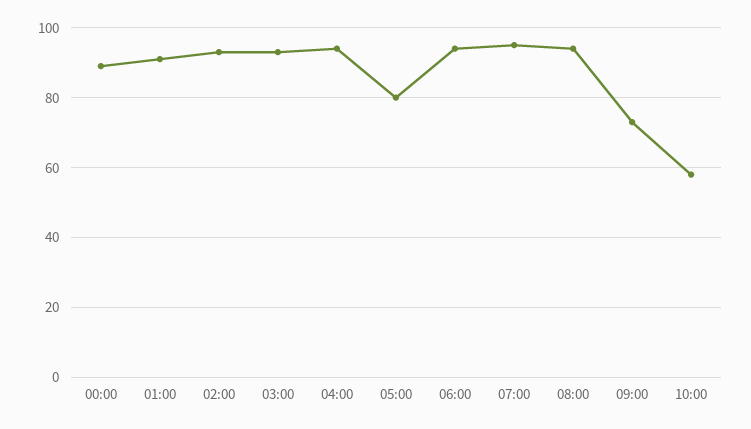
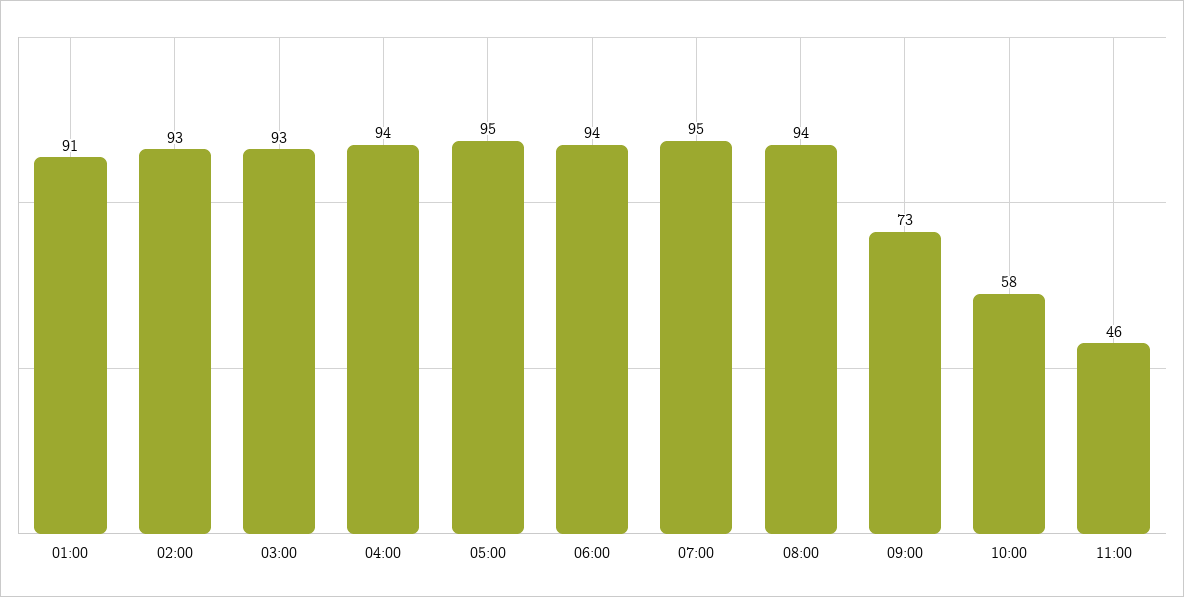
00:00: 90 -> none
05:00: 80 -> 95
11:00: none -> 46

